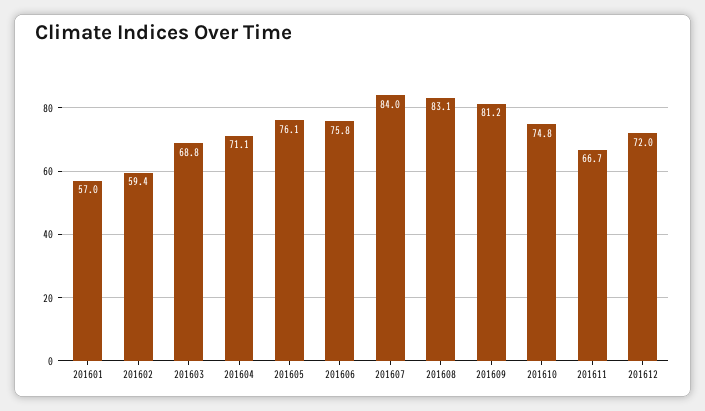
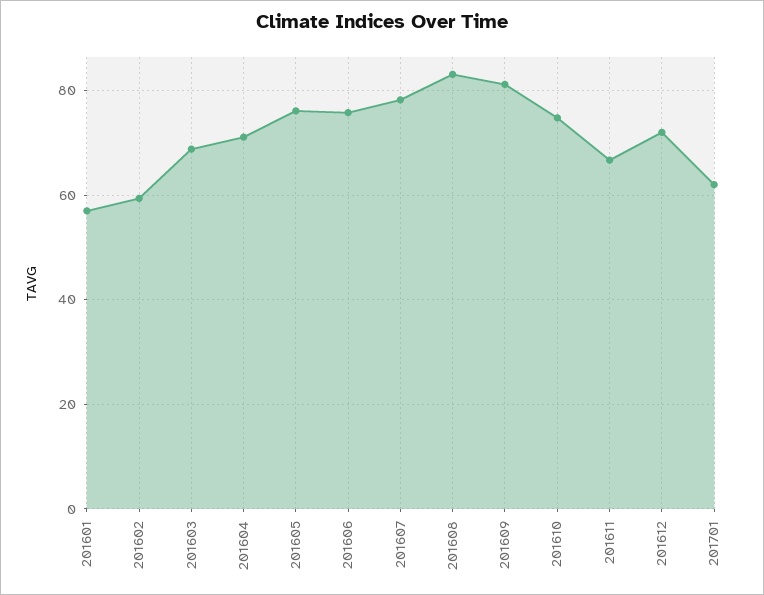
201607: 84 -> 78
201701: none -> 62

